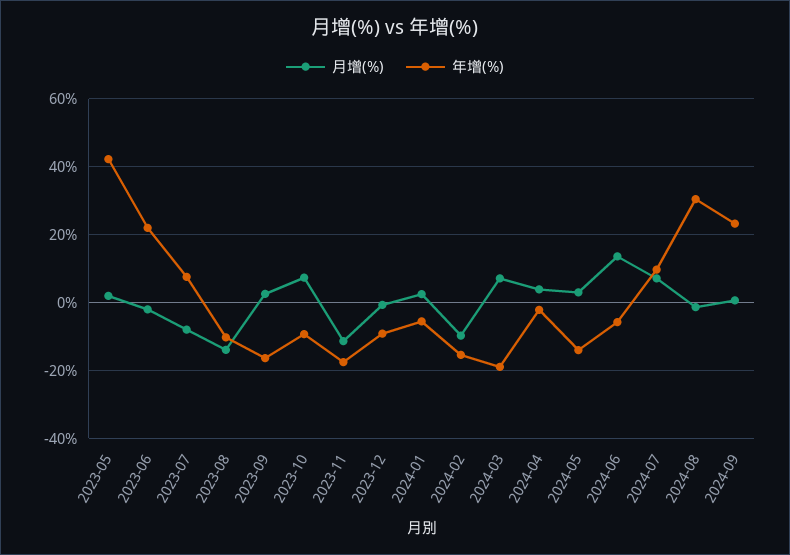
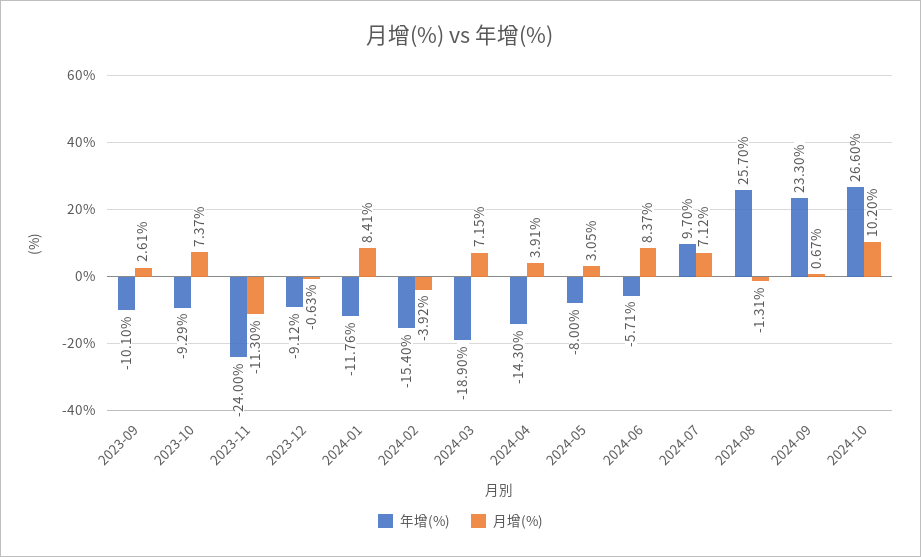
月增(%), 2023-05: 2 -> none
年增(%), 2023-05: 42 -> none
月增(%), 2023-06: -2 -> none
年增(%), 2023-06: 22 -> none
月增(%), 2023-07: -8 -> none
年增(%), 2023-07: 8 -> none
月增(%), 2023-08: -14 -> none
年增(%), 2023-08: -10 -> none
年增(%), 2023-09: -16 -> -10.1
年增(%), 2023-11: -18 -> -24
月增(%), 2024-01: 2 -> 8.41
年增(%), 2024-01: -6 -> -11.76
月增(%), 2024-02: -10 -> -3.92
年增(%), 2024-04: -2 -> -14.3
年增(%), 2024-05: -14 -> -8
月增(%), 2024-06: 14 -> 8.37
年增(%), 2024-08: 30 -> 25.7
年增(%), 2024-10: none -> 26.6
月增(%), 2024-10: none -> 10.2

